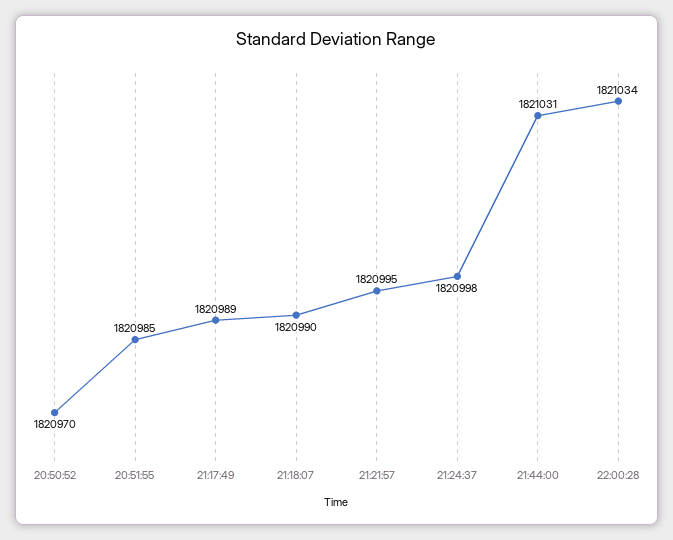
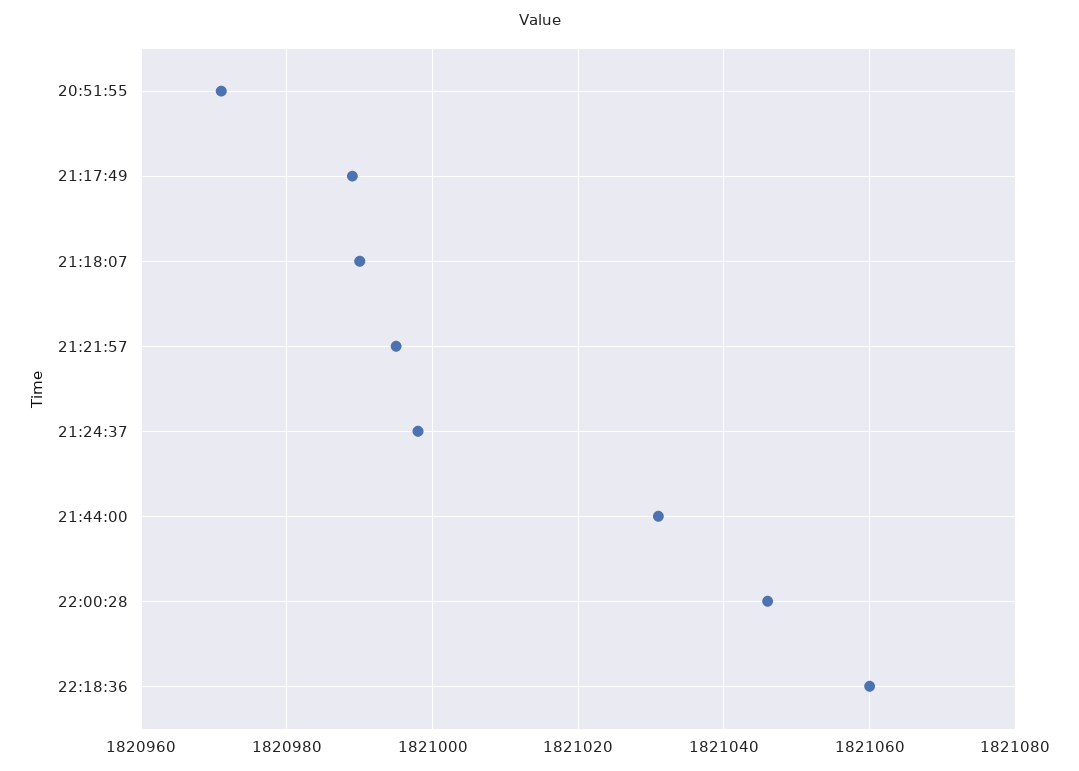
20:50:52: 1820970 -> none
20:51:55: 1820985 -> 1820970
22:00:28: 1821034 -> 1821045
22:18:36: none -> 1821060

